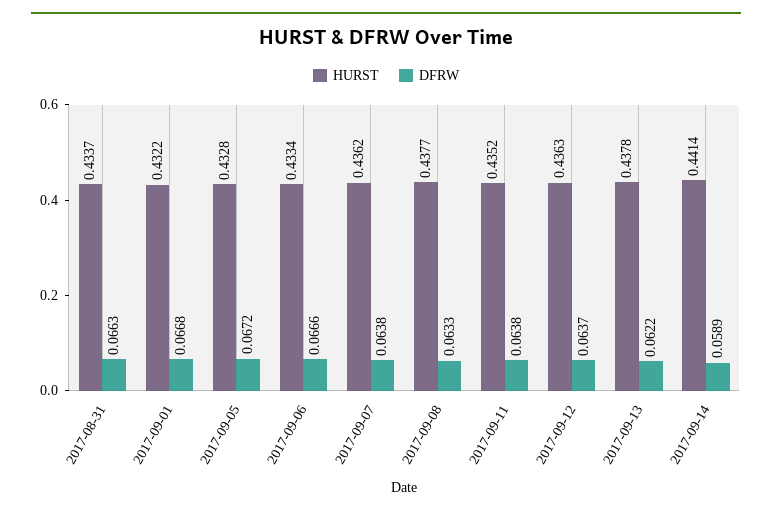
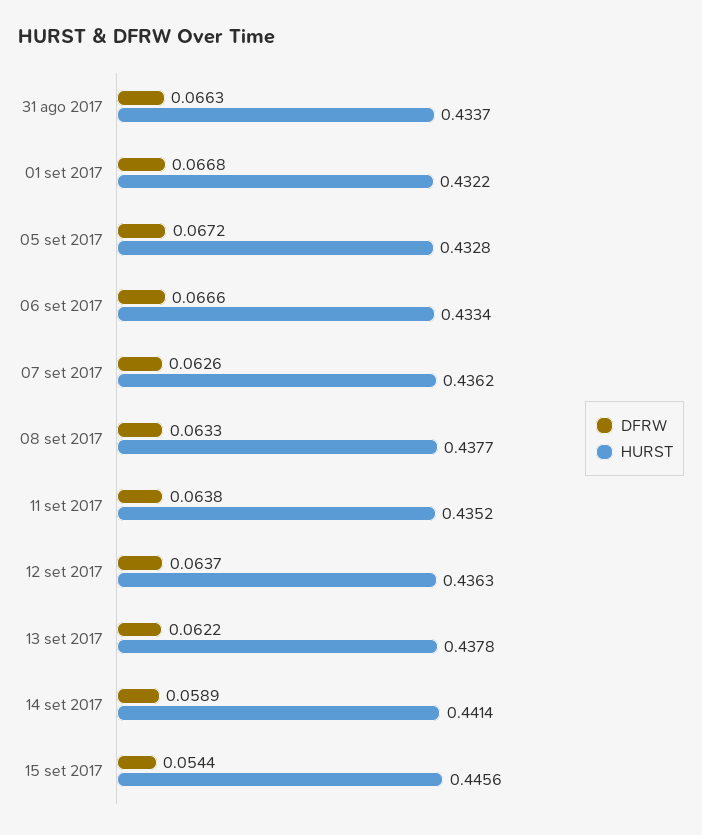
DFRW, 2017-09-07: 0.0638 -> 0.0626
DFRW, 15 set 2017: none -> 0.0544
HURST, 15 set 2017: none -> 0.4456

